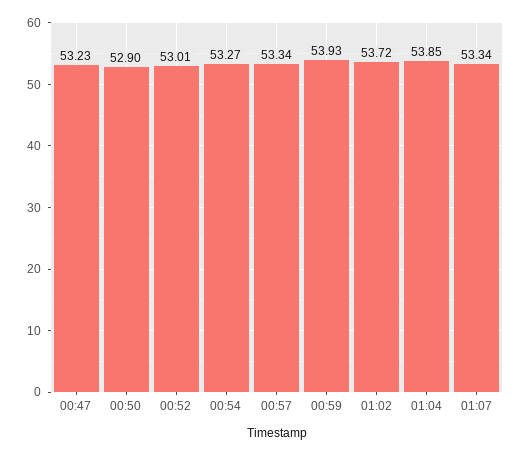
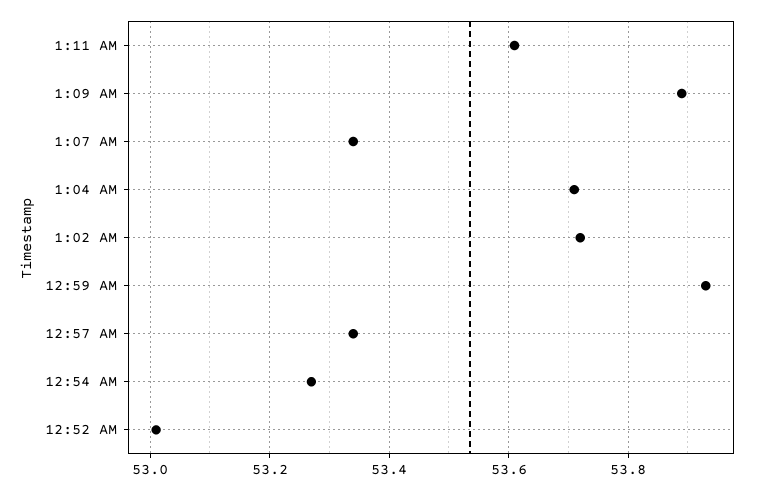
00:47: 53.23 -> none
00:50: 52.9 -> none
01:04: 53.85 -> 53.7
1:11 AM: none -> 53.6
1:09 AM: none -> 53.9

